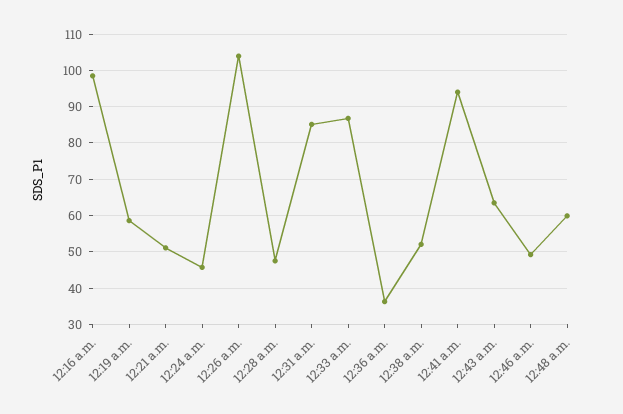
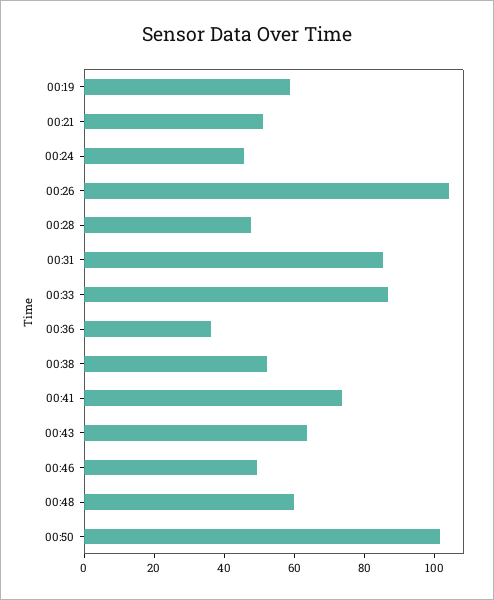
12:16 a.m.: 98 -> none
12:41 a.m.: 94 -> 75
00:50: none -> 100

